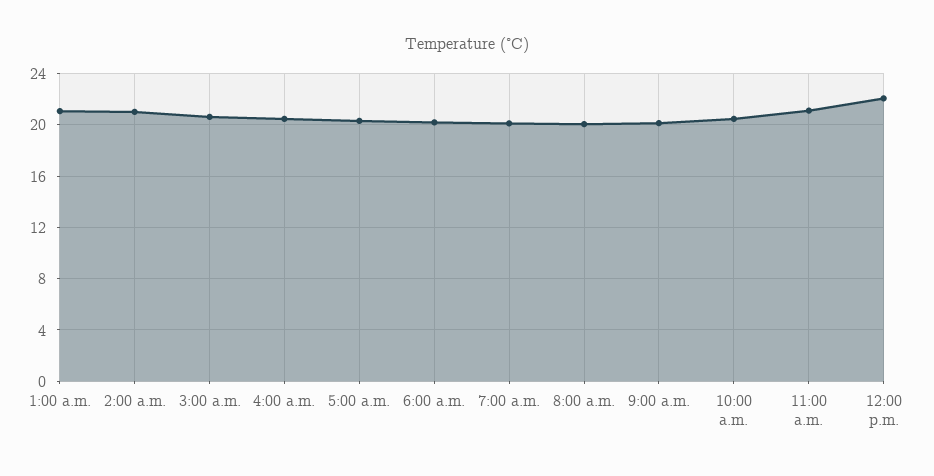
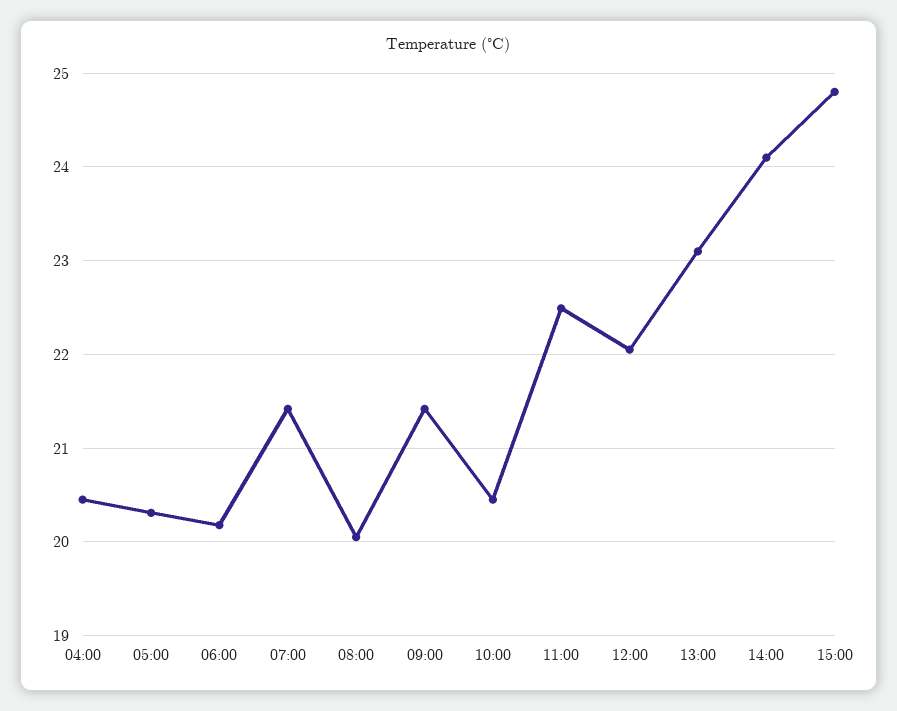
1:00 a.m.: 21 -> none
2:00 a.m.: 21 -> none
3:00 a.m.: 20.5 -> none
7:00 a.m.: 20 -> 21.4
9:00 a.m.: 20 -> 21.4
11:00 a.m.: 21 -> 22.5
13:00: none -> 23.1
14:00: none -> 24.1
15:00: none -> 24.8

